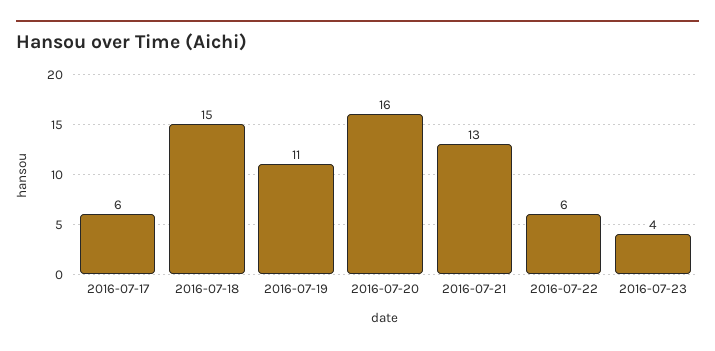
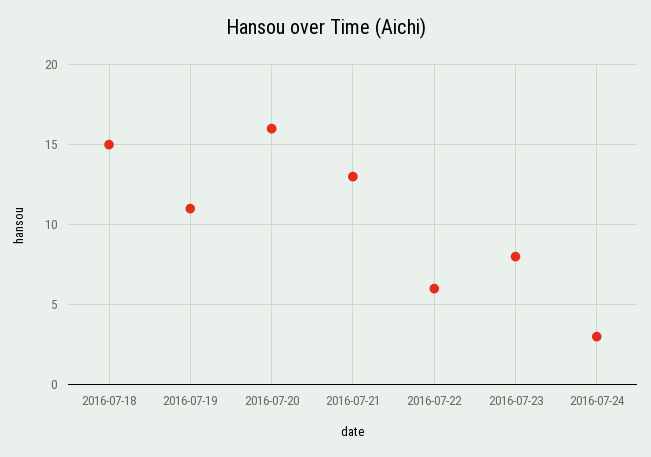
2016-07-17: 6 -> none
2016-07-23: 4 -> 8
2016-07-24: none -> 3

